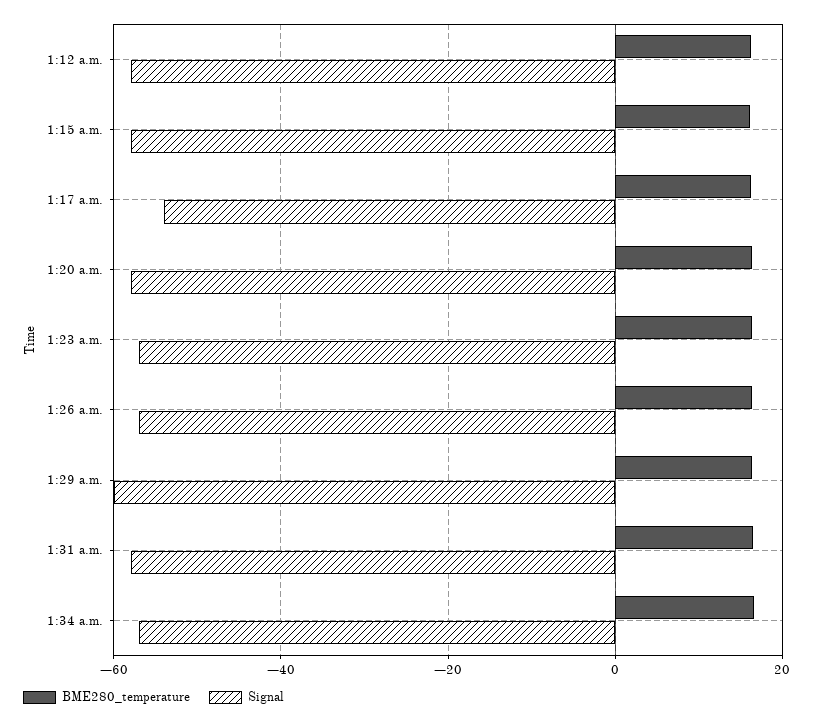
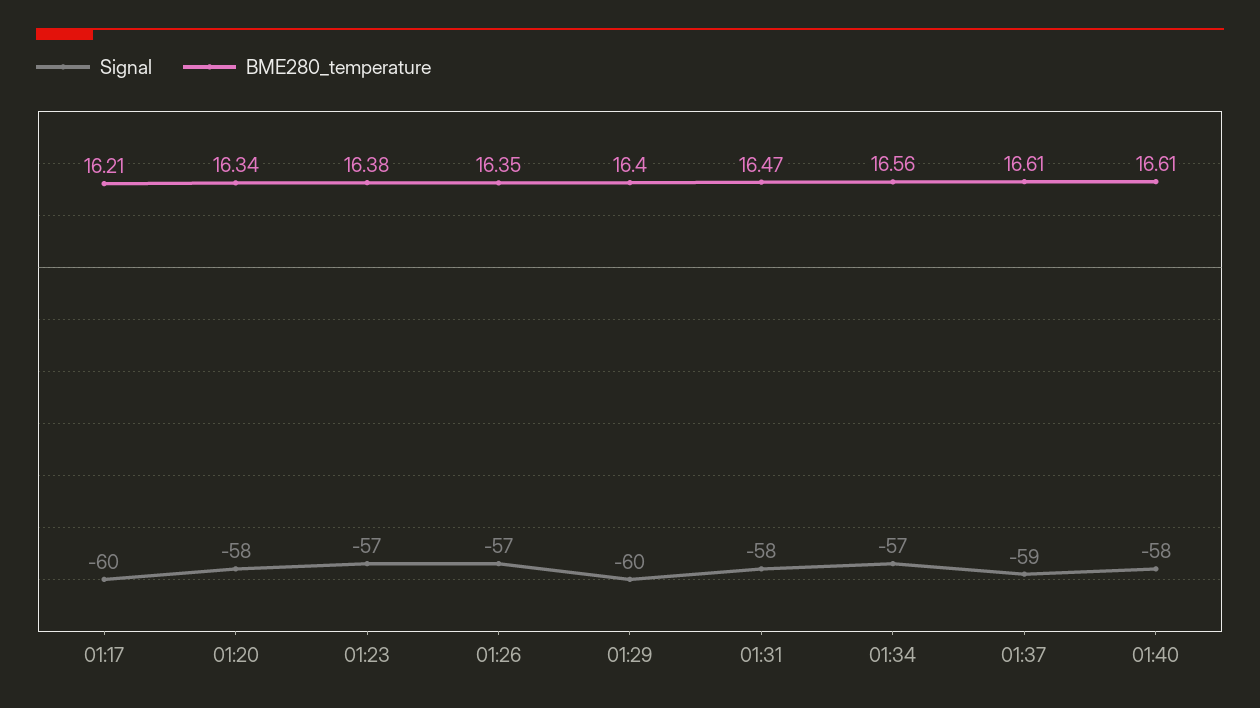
BME280_temperature, 1:12 a.m.: 16 -> none
Signal, 1:12 a.m.: -58 -> none
BME280_temperature, 1:15 a.m.: 16 -> none
Signal, 1:15 a.m.: -58 -> none
Signal, 1:17 a.m.: -54 -> -60
Signal, 01:37: none -> -59
BME280_temperature, 01:37: none -> 16.61
Signal, 01:40: none -> -58
BME280_temperature, 01:40: none -> 16.61

